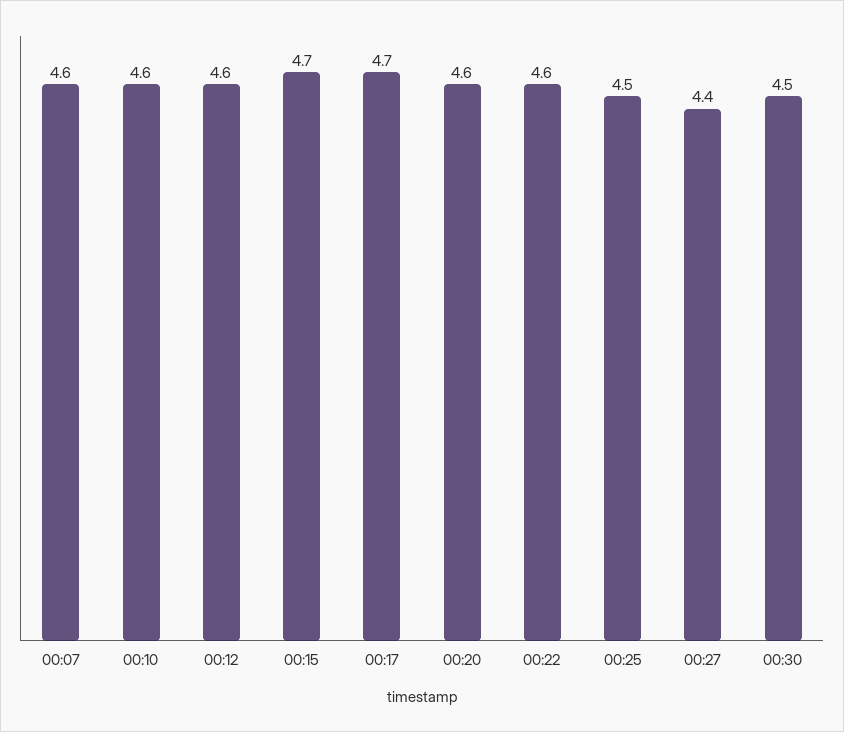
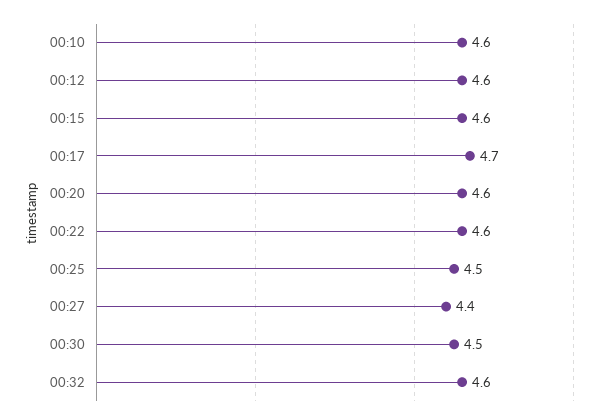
00:07: 4.6 -> none
00:15: 4.7 -> 4.6
00:32: none -> 4.6

